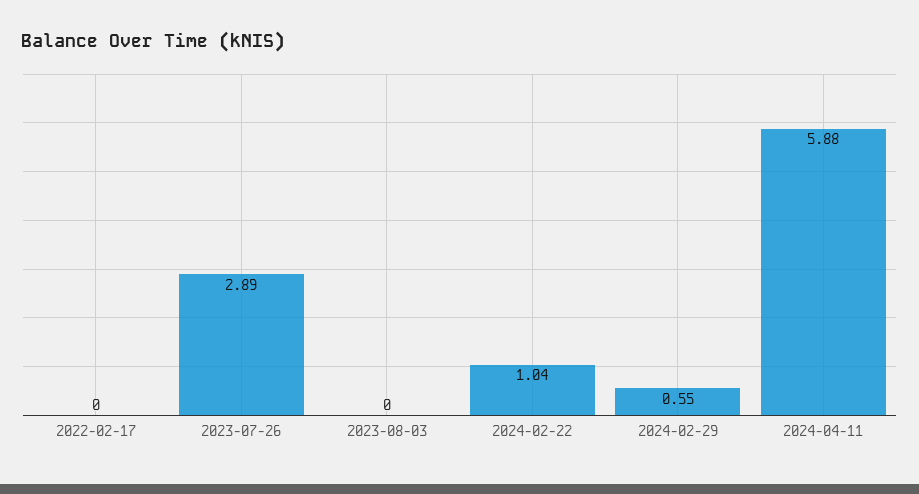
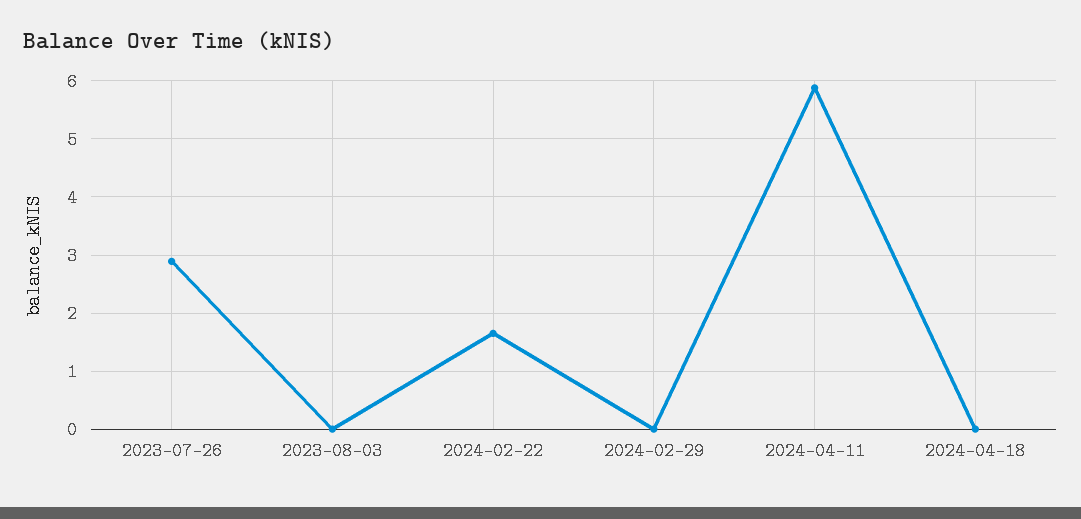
2022-02-17: 0 -> none
2024-02-22: 1.04 -> 1.6
2024-02-29: 0.55 -> 0
2024-04-18: none -> 0

